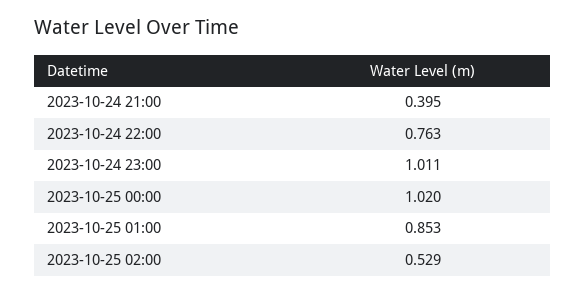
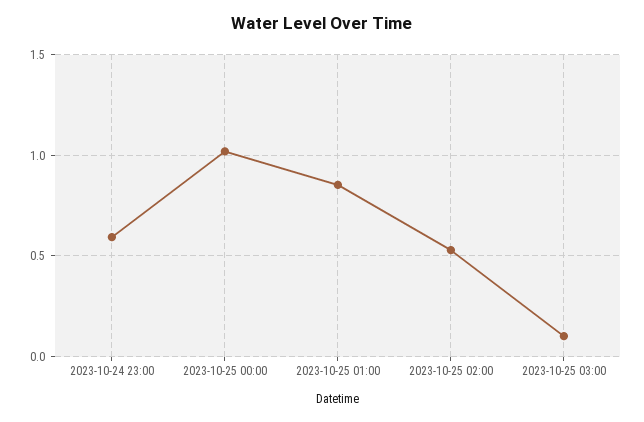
2023-10-24 21:00: 0.395 -> none
2023-10-24 22:00: 0.763 -> none
2023-10-24 23:00: 1.011 -> 0.6
2023-10-25 03:00: none -> 0.1

